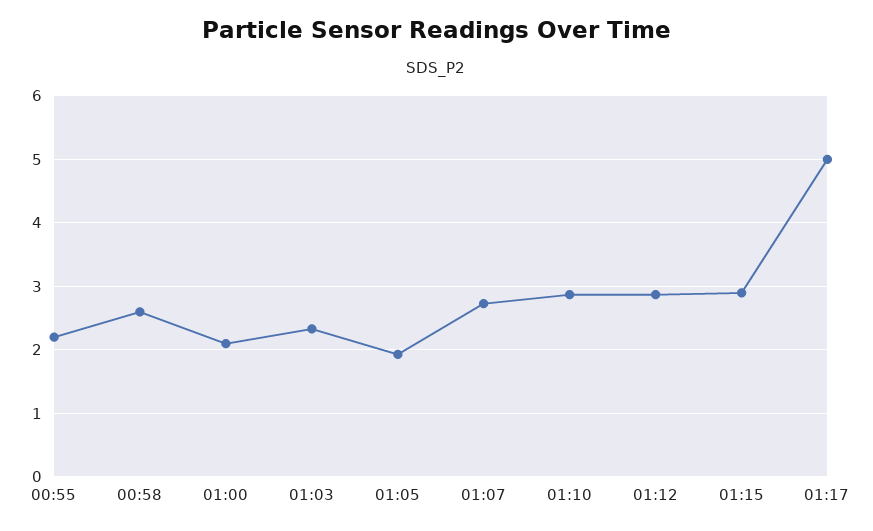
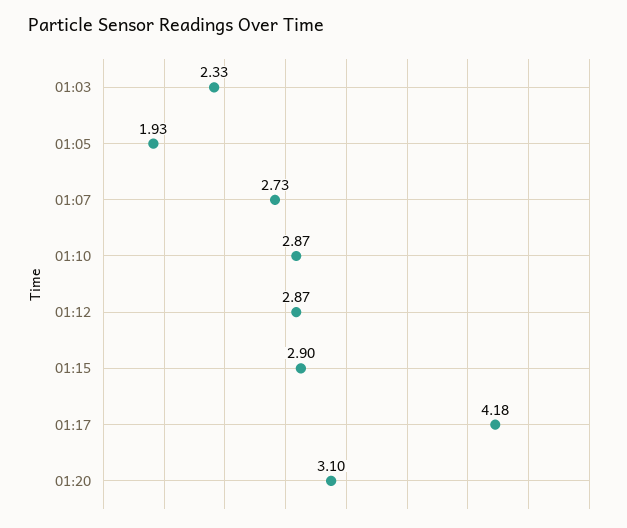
00:55: 2.2 -> none
00:58: 2.6 -> none
01:00: 2.1 -> none
01:17: 5 -> 4.18
01:20: none -> 3.1

